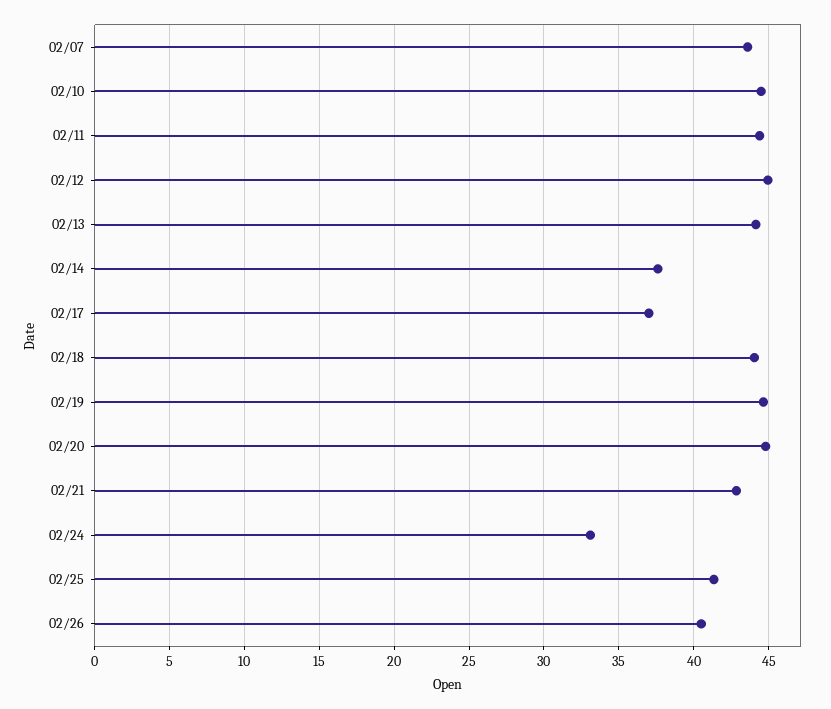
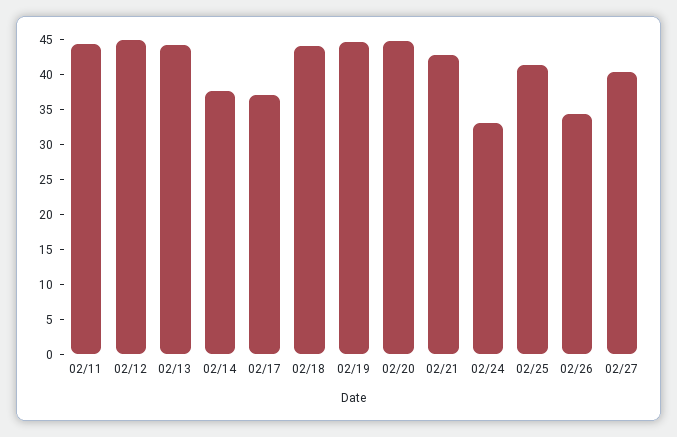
02/07: 43.5 -> none
02/10: 44.5 -> none
02/26: 40.5 -> 35
02/27: none -> 40

